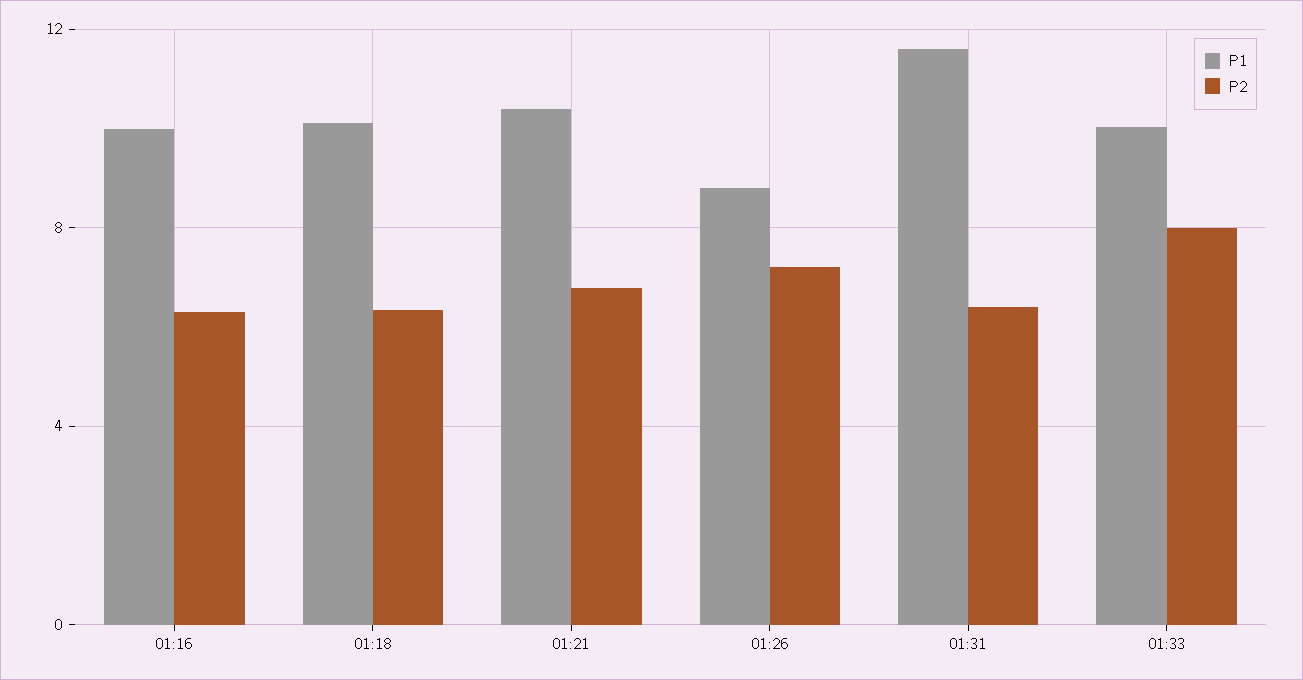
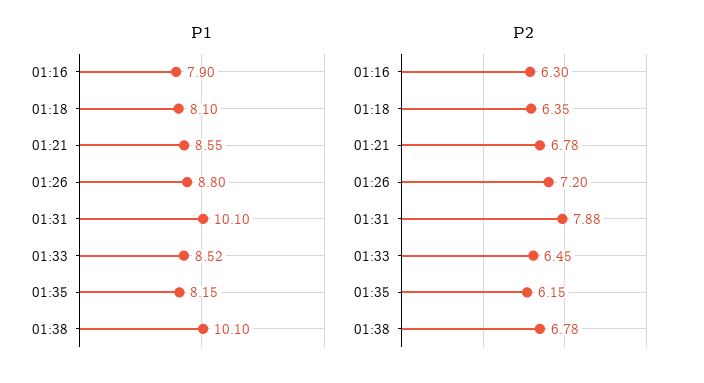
P1, 01:16: 10 -> 7.9
P1, 01:18: 10 -> 8.1
P1, 01:21: 10.5 -> 8.55
P1, 01:31: 11.5 -> 10.1
P2, 01:31: 6.5 -> 7.88
P1, 01:33: 10 -> 8.52
P2, 01:33: 8 -> 6.45
P1, 01:35: none -> 8.15
P1, 01:38: none -> 10.1
P2, 01:35: none -> 6.15
P2, 01:38: none -> 6.78

